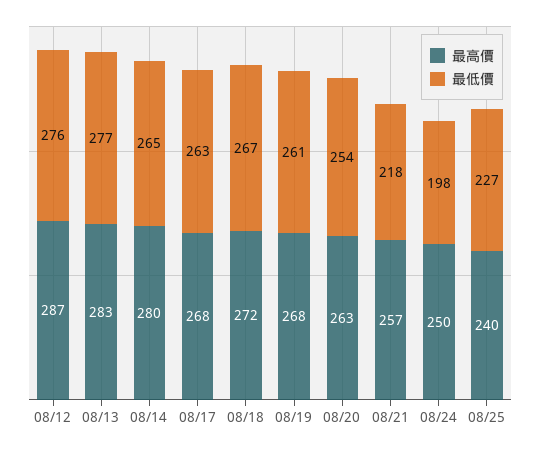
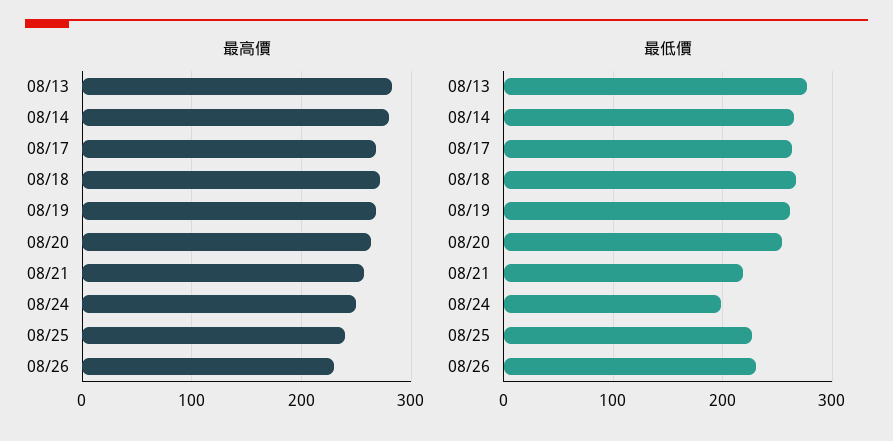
最高價, 08/12: 287 -> none
最低價, 08/12: 276 -> none
最高價, 08/26: none -> 230
最低價, 08/26: none -> 230

